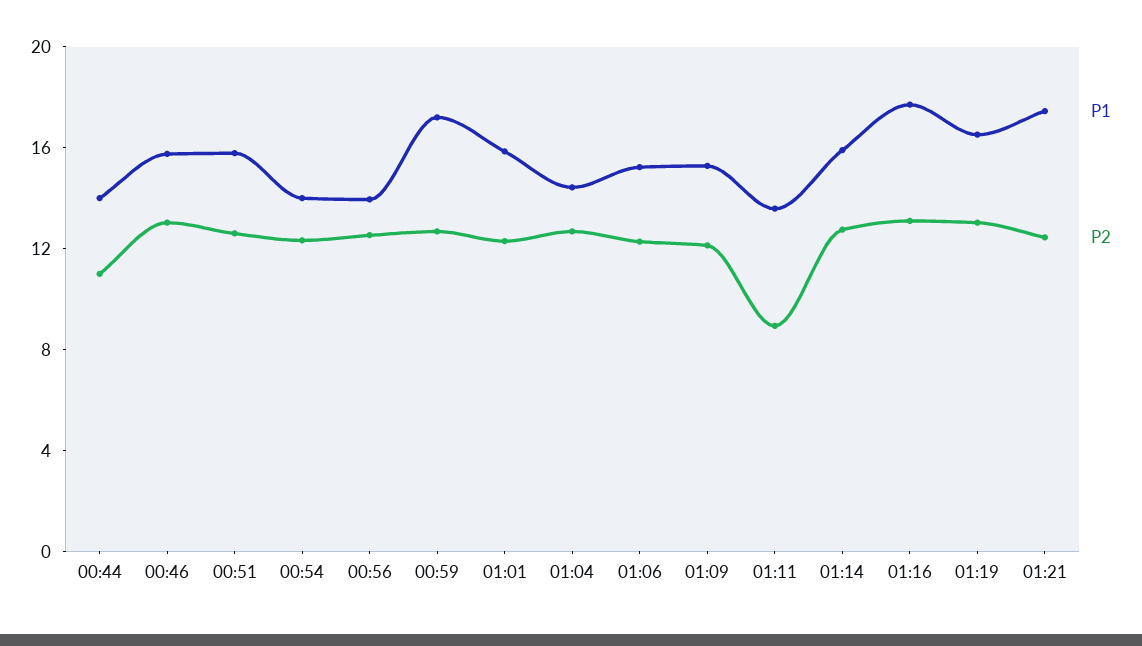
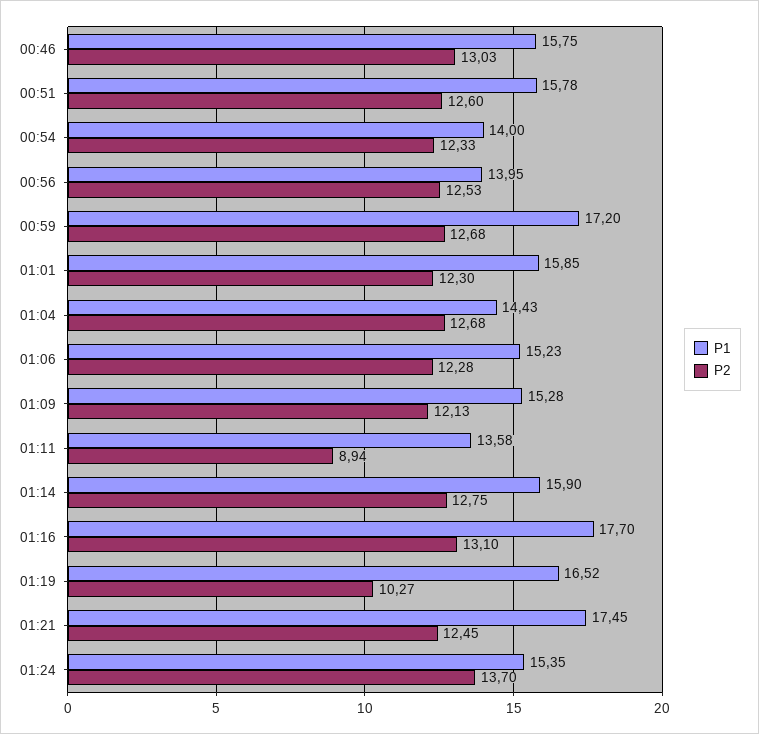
P1, 00:44: 14 -> none
P2, 00:44: 11 -> none
P2, 01:19: 13 -> 10.27
P1, 01:24: none -> 15.35
P2, 01:24: none -> 13.7

